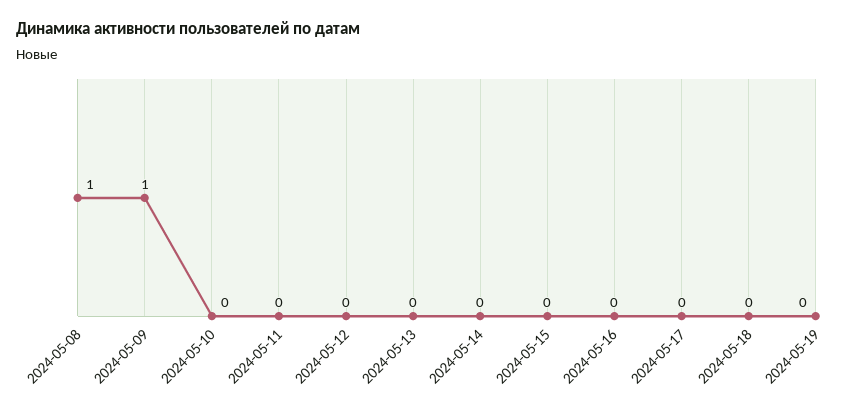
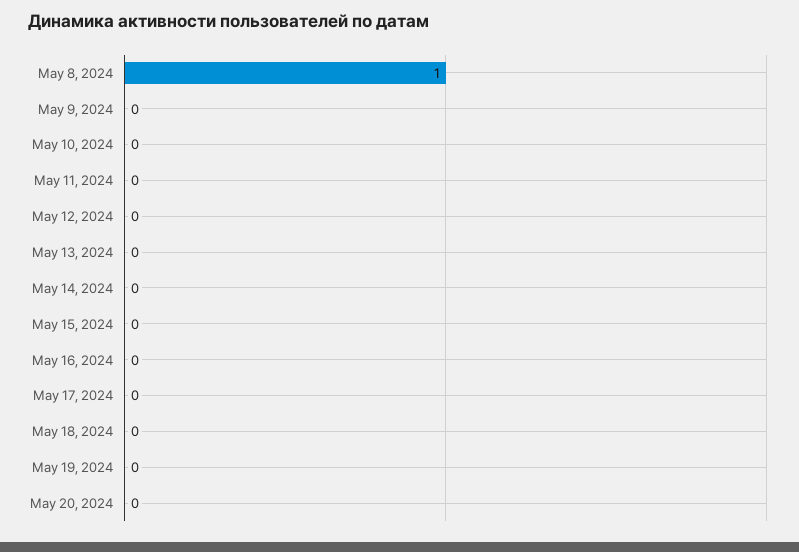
2024-05-09: 1 -> 0
May 20, 2024: none -> 0

